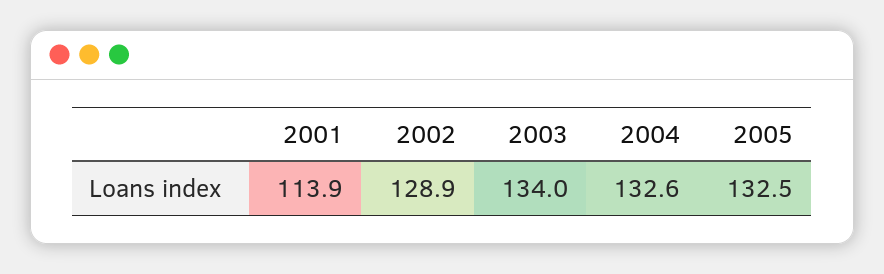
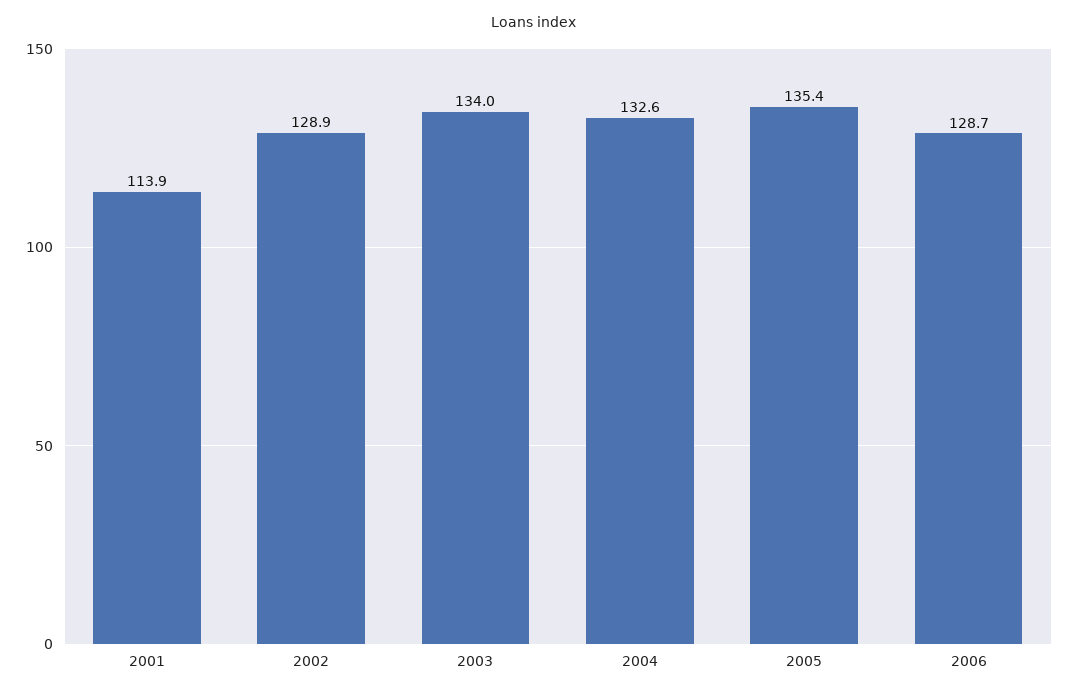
2005: 132.5 -> 135.4
2006: none -> 128.7

